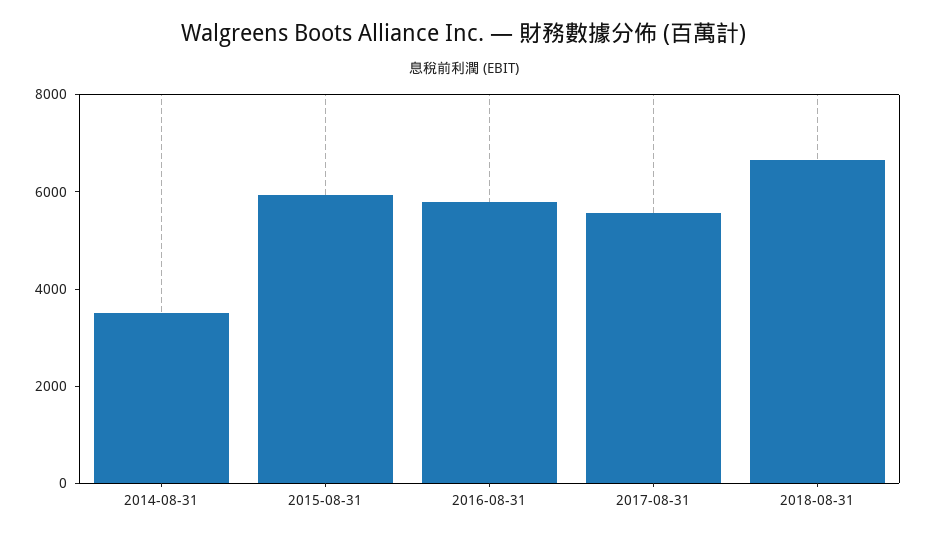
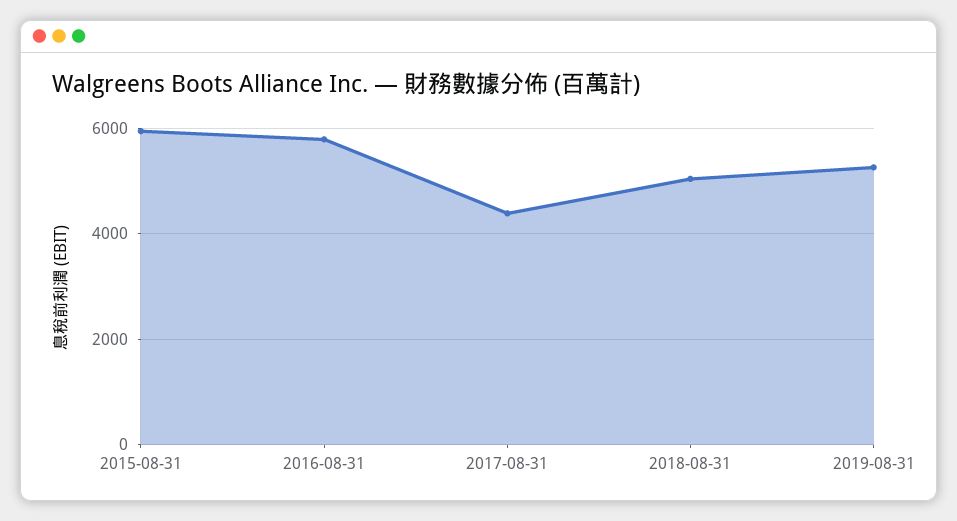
2014-08-31: 3500 -> none
2017-08-31: 5500 -> 4400
2018-08-31: 6500 -> 5000
2019-08-31: none -> 5200

